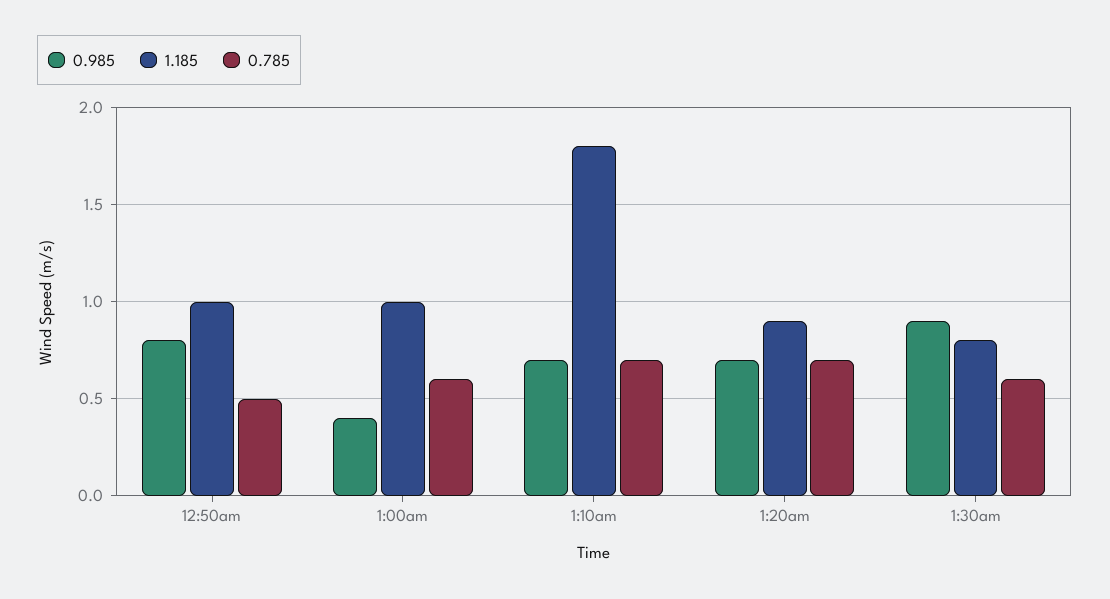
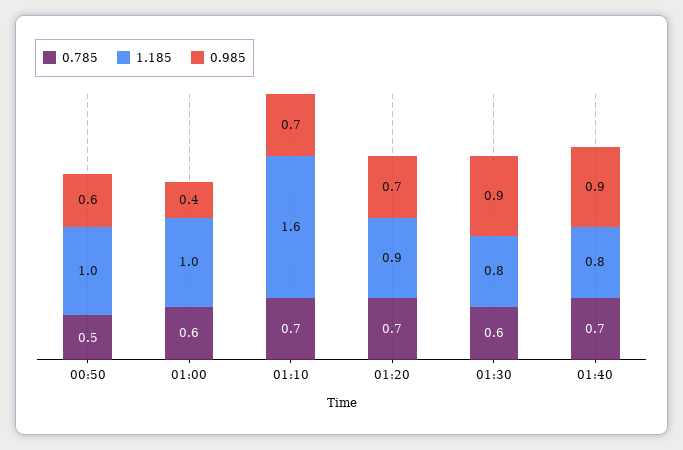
0.985, 12:50am: 0.8 -> 0.6
1.185, 1:10am: 1.8 -> 1.6
0.785, 01:40: none -> 0.7
1.185, 01:40: none -> 0.8
0.985, 01:40: none -> 0.9

